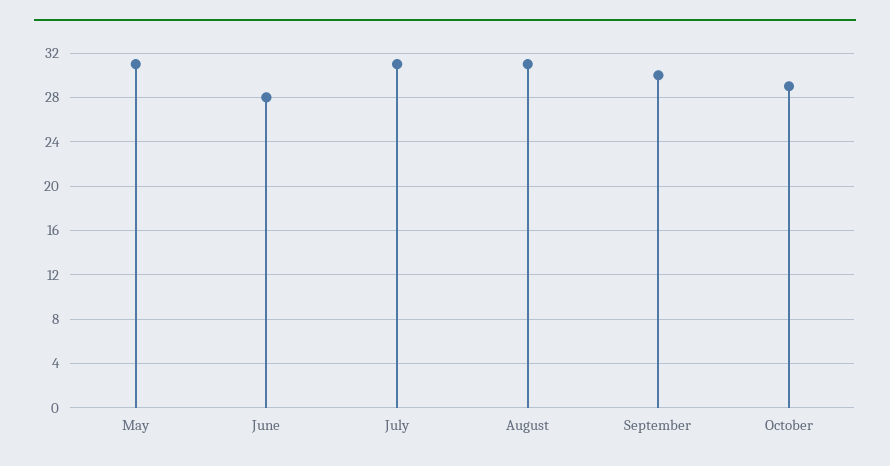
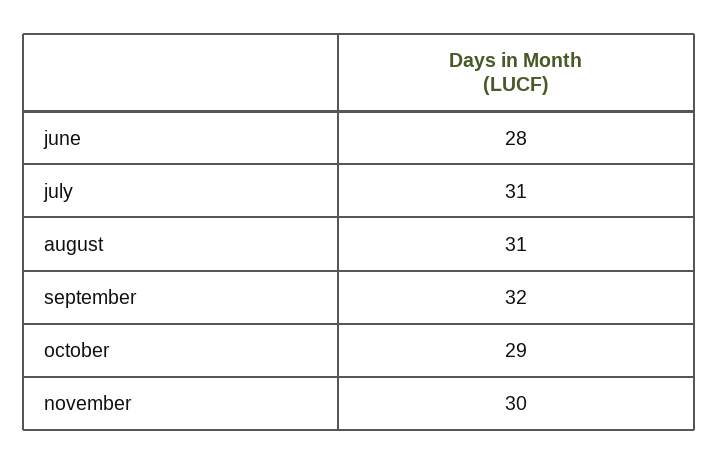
May: 31 -> none
September: 30 -> 32
november: none -> 30

